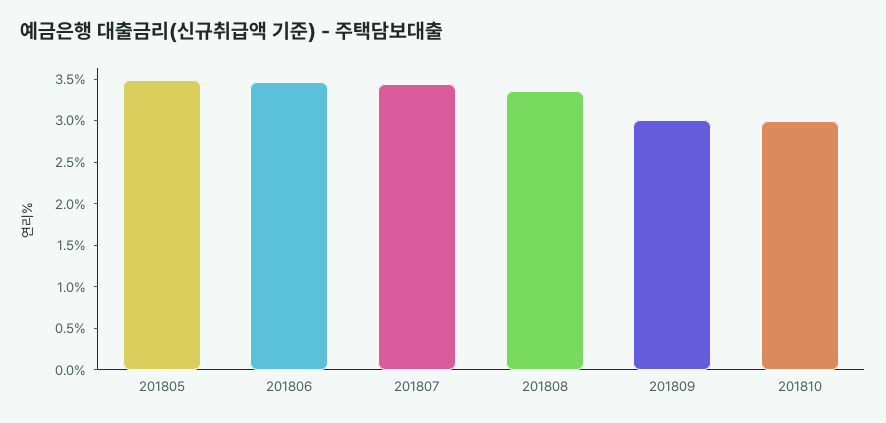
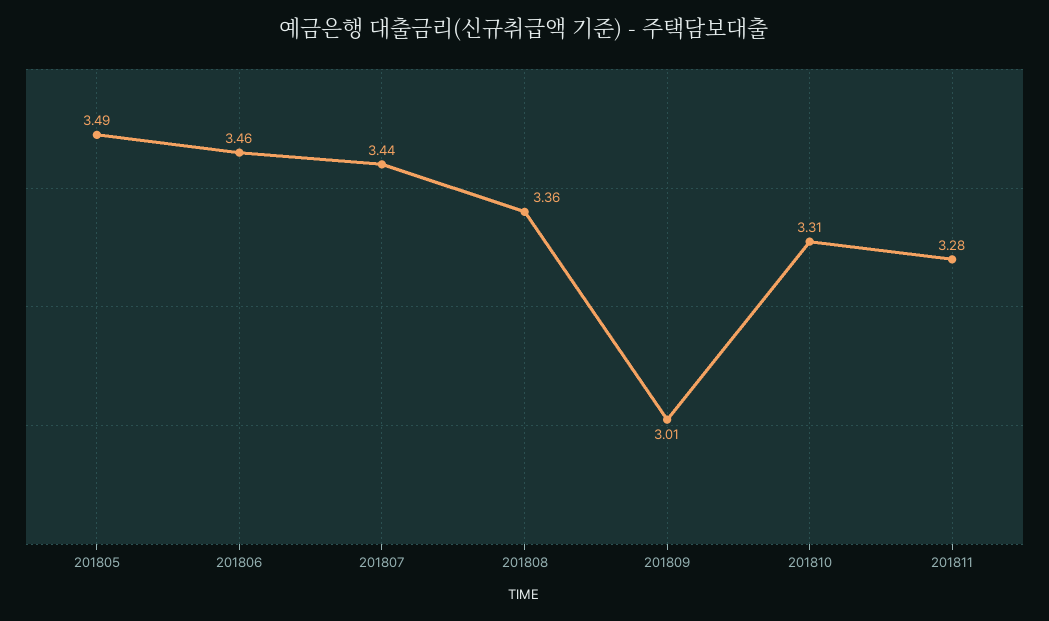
201810: 3 -> 3.31
201811: none -> 3.28

